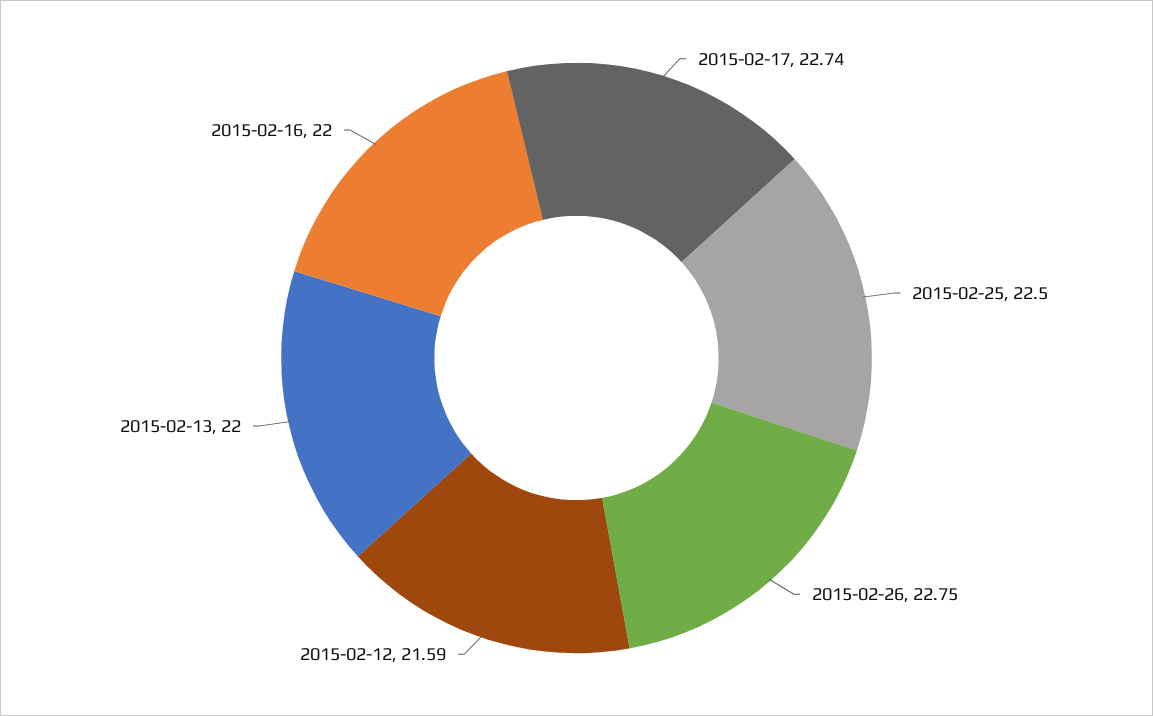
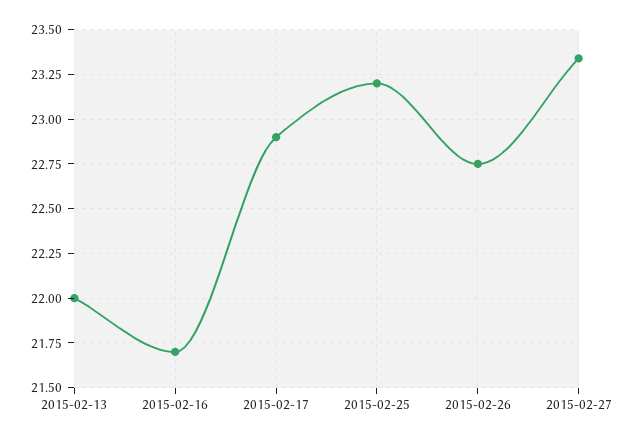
2015-02-17: 22.74 -> 22.9
2015-02-25: 22.5 -> 23.2
2015-02-12: 21.59 -> none
2015-02-16: 22 -> 21.7
2015-02-27: none -> 23.35

